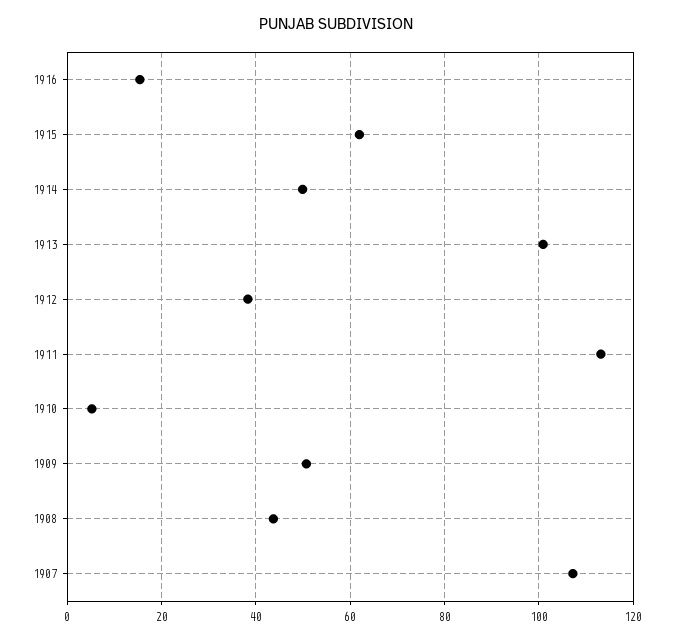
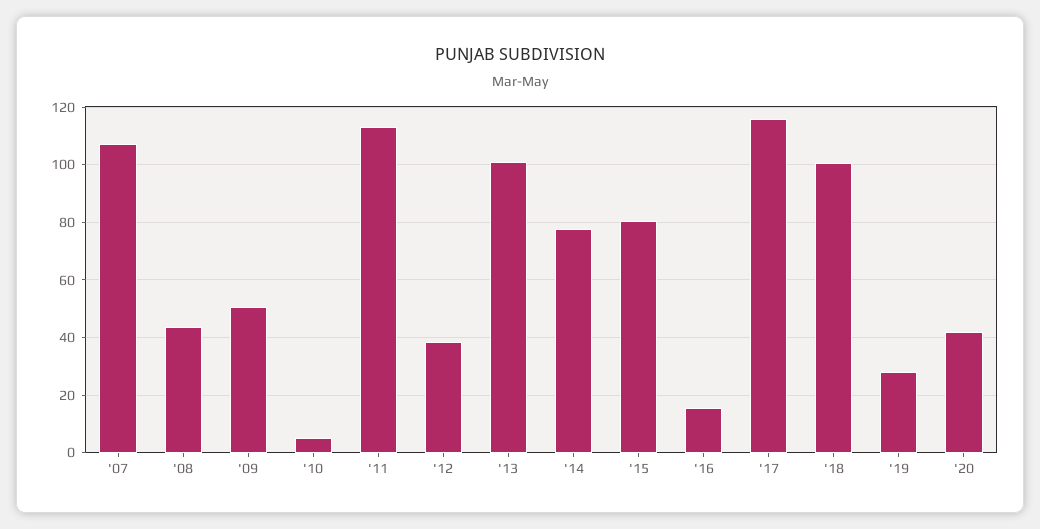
1915: 62 -> 80
1914: 50 -> 77.5
'17: none -> 115
'18: none -> 100
'19: none -> 27.5
'20: none -> 42.5

